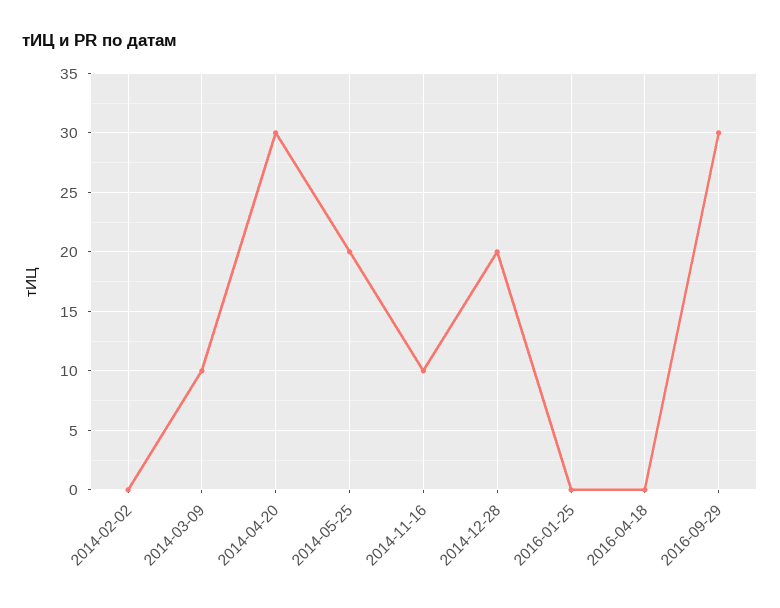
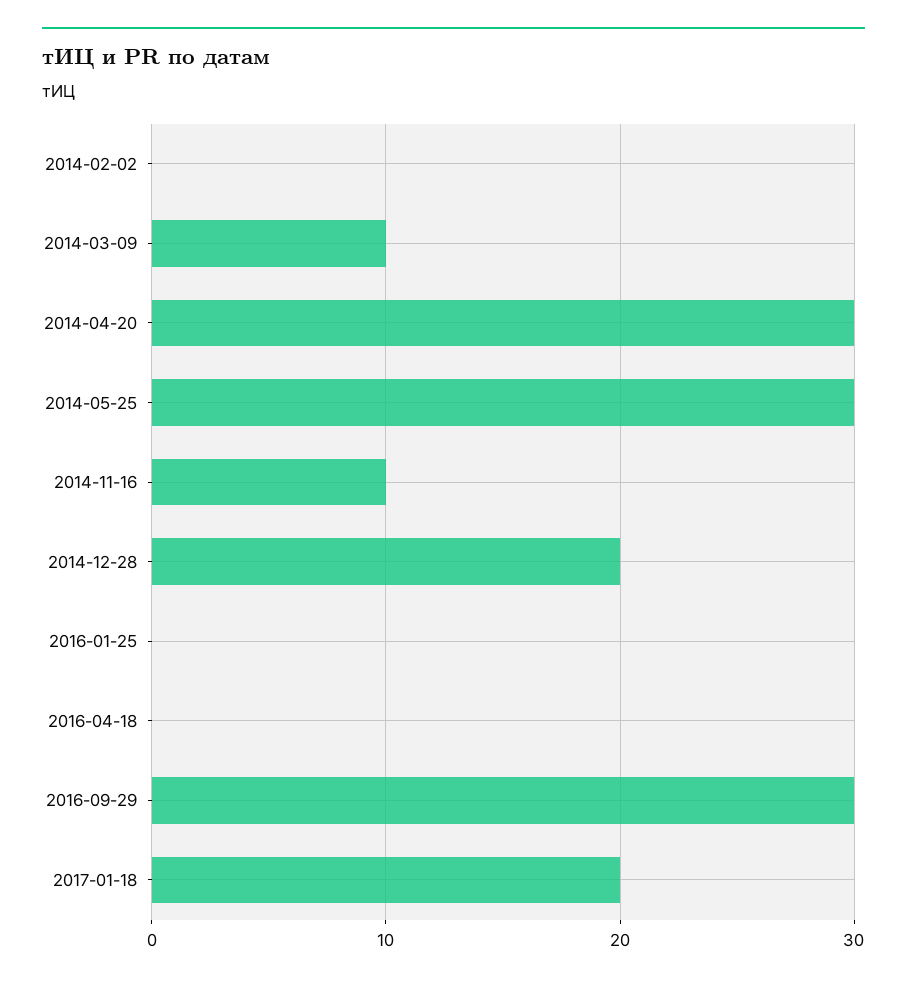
2014-05-25: 20 -> 30
2017-01-18: none -> 20

